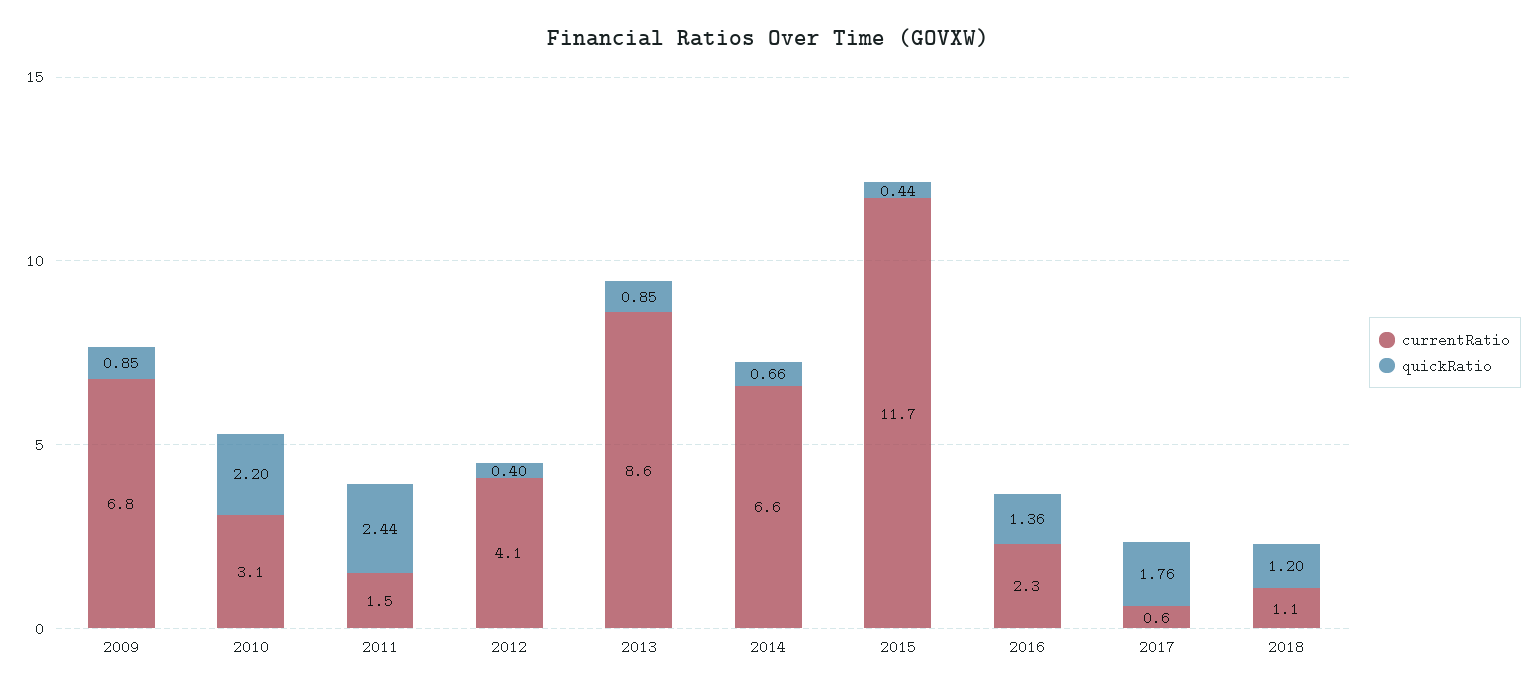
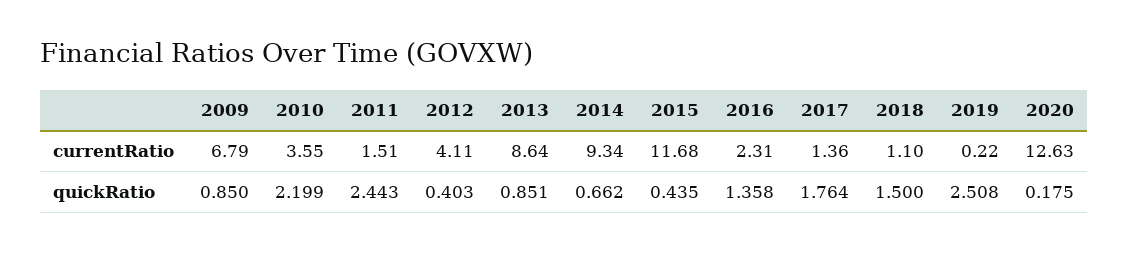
currentRatio, 2010: 3.1 -> 3.55
currentRatio, 2014: 6.6 -> 9.34
currentRatio, 2017: 0.6 -> 1.36
quickRatio, 2018: 1.2 -> 1.5
currentRatio, 2019: none -> 0.22
currentRatio, 2020: none -> 12.63
quickRatio, 2019: none -> 2.508
quickRatio, 2020: none -> 0.175

